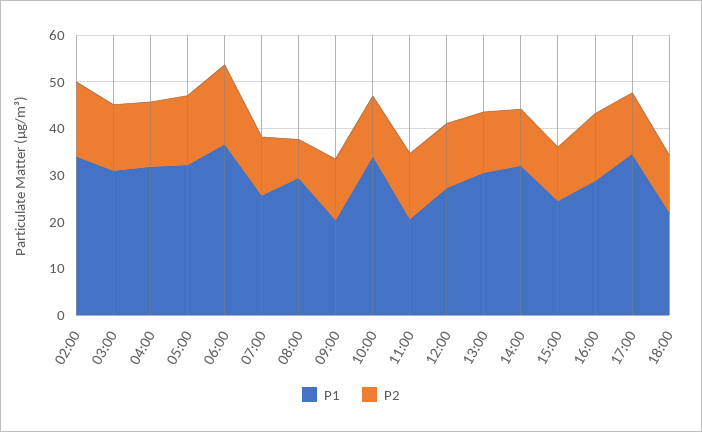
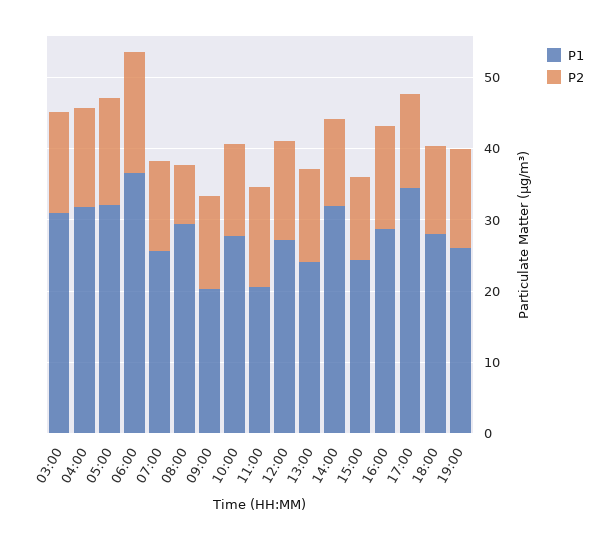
P1, 02:00: 34 -> none
P2, 02:00: 16 -> none
P1, 10:00: 34 -> 28
P1, 13:00: 30 -> 24
P1, 18:00: 22 -> 28
P1, 19:00: none -> 26
P2, 19:00: none -> 14

